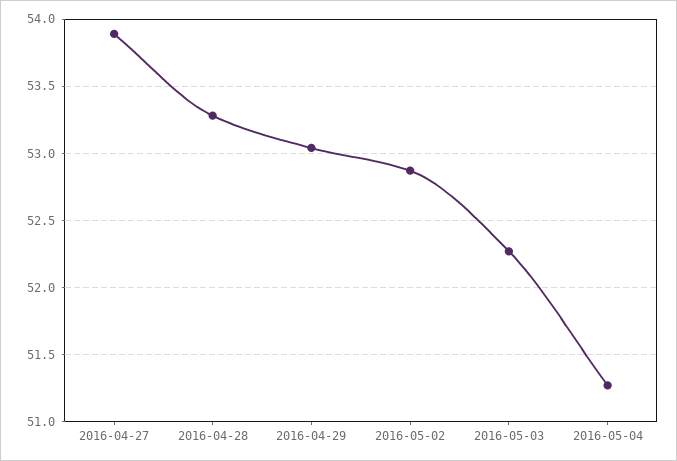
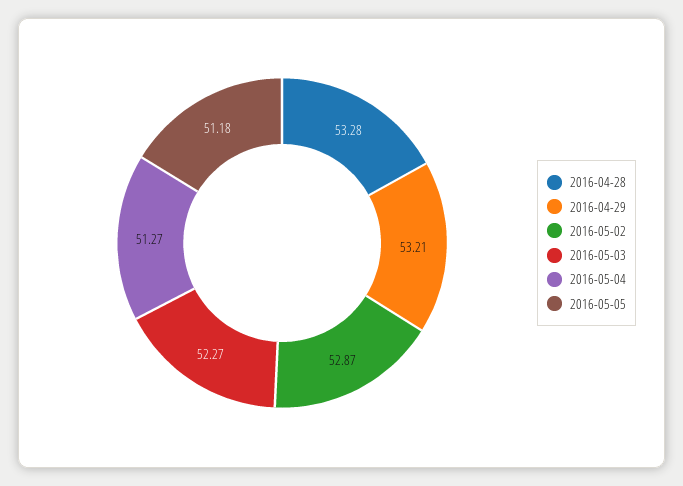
2016-04-27: 53.9 -> none
2016-04-29: 53.05 -> 53.21
2016-05-05: none -> 51.18

